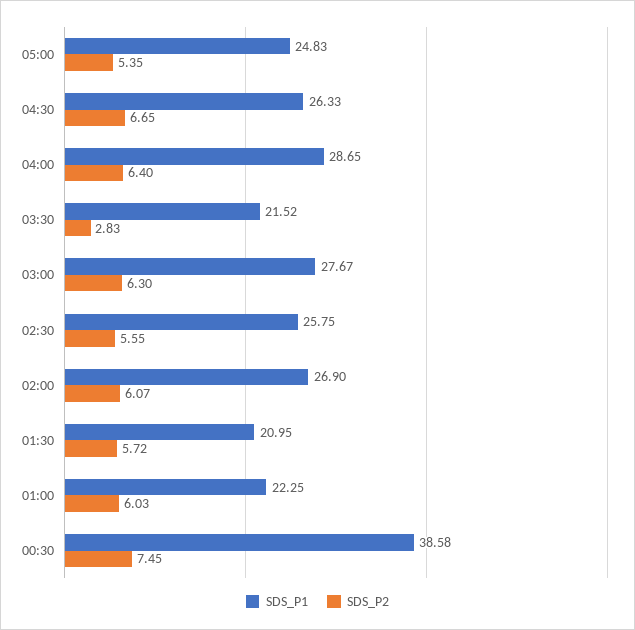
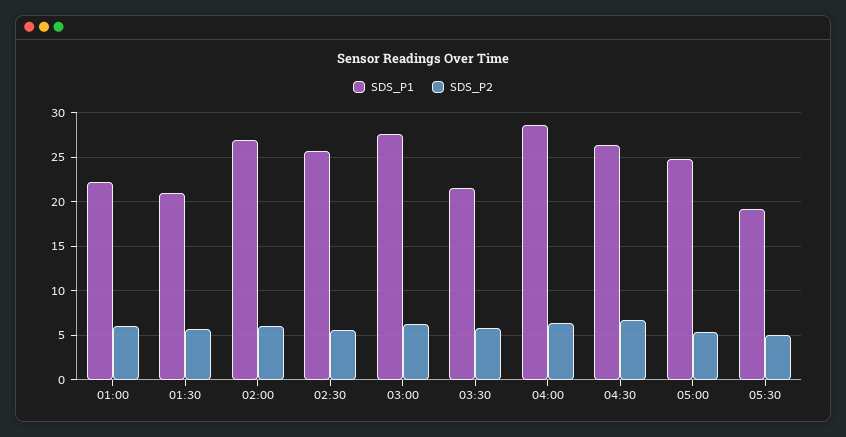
SDS_P2, 03:30: 2.83 -> 6
SDS_P1, 00:30: 38.58 -> none
SDS_P2, 00:30: 7.45 -> none
SDS_P1, 05:30: none -> 19
SDS_P2, 05:30: none -> 5

